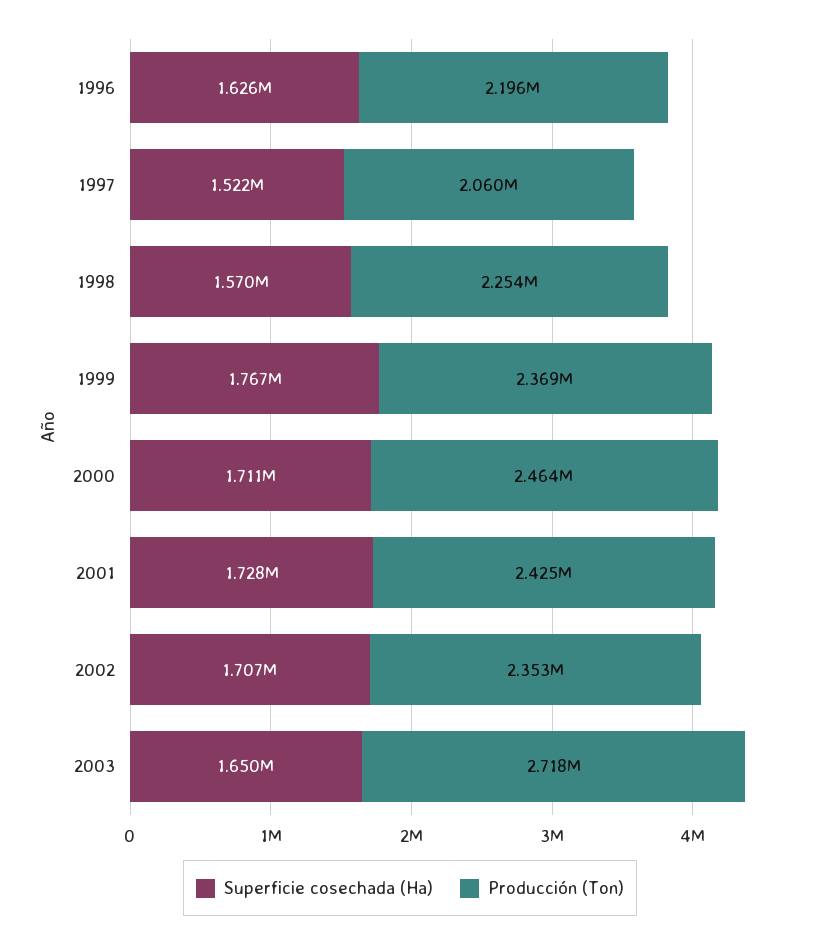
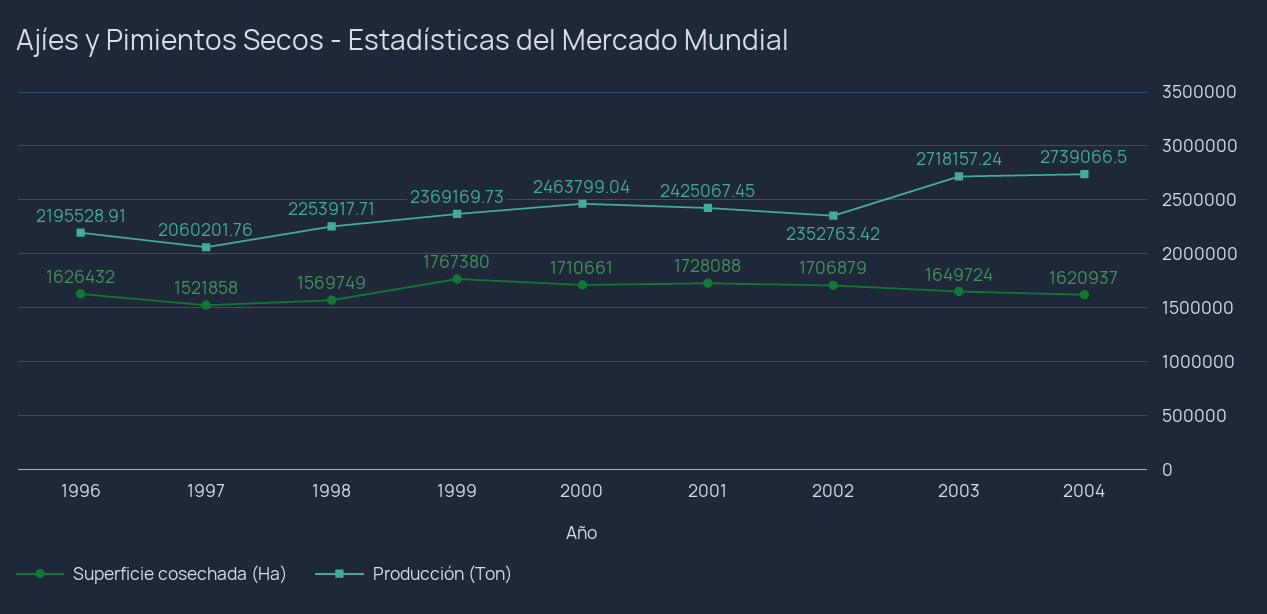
Superficie cosechada (Ha), 2004: none -> 1620937
Producción (Ton), 2004: none -> 2739066.5

